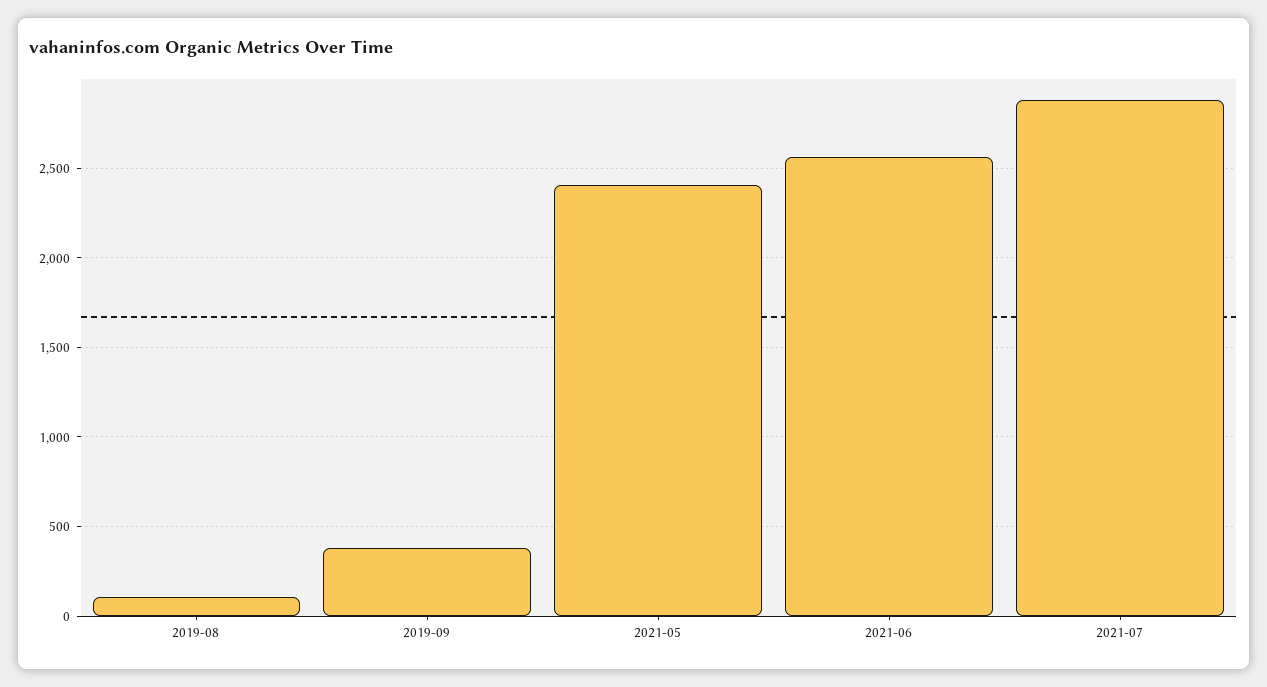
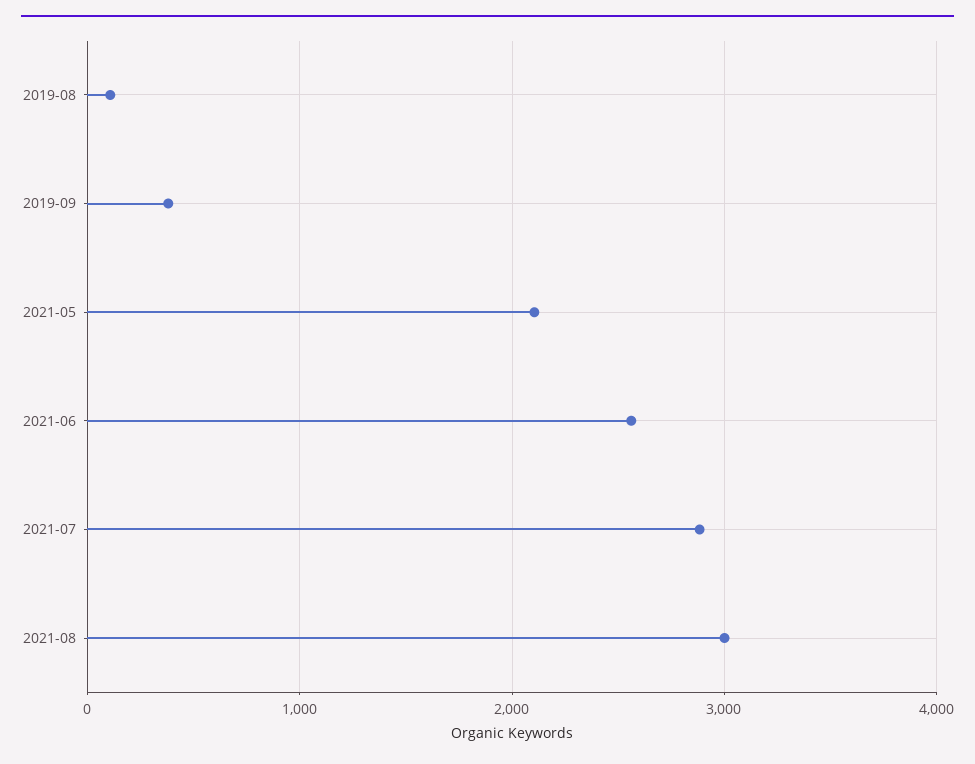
2021-05: 2400 -> 2100
2021-08: none -> 3000

